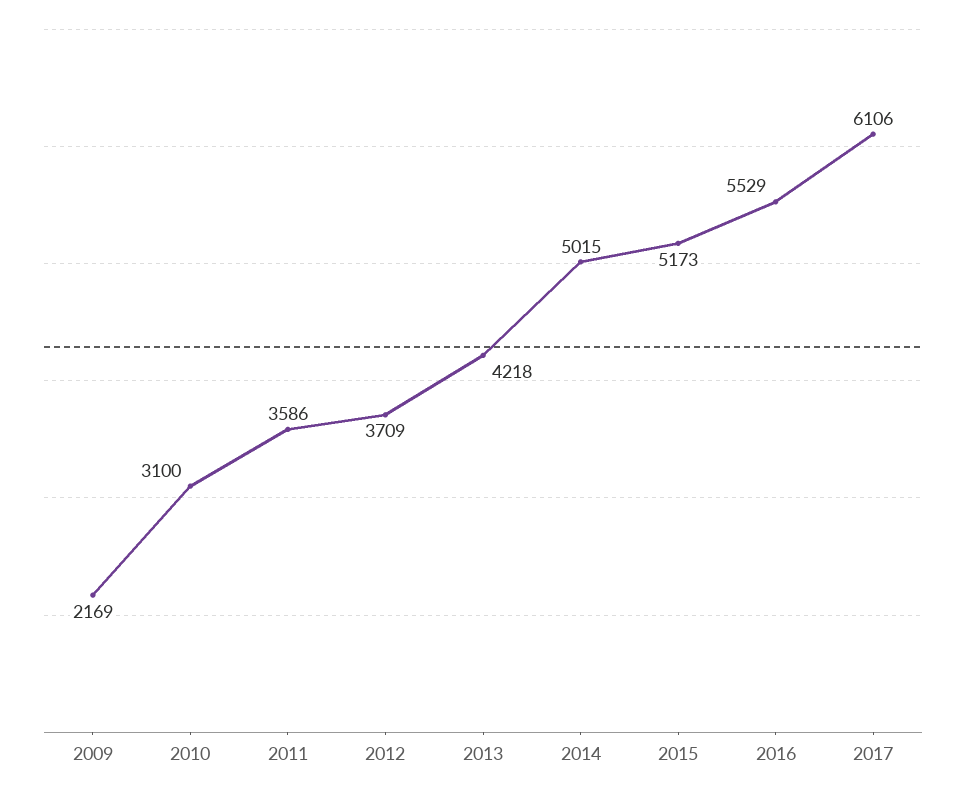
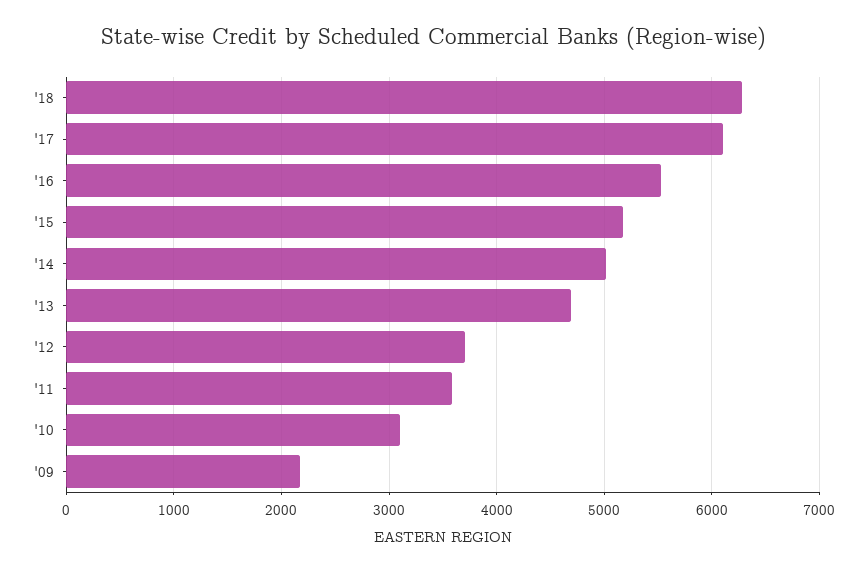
2013: 4218 -> 4700
'18: none -> 6300

